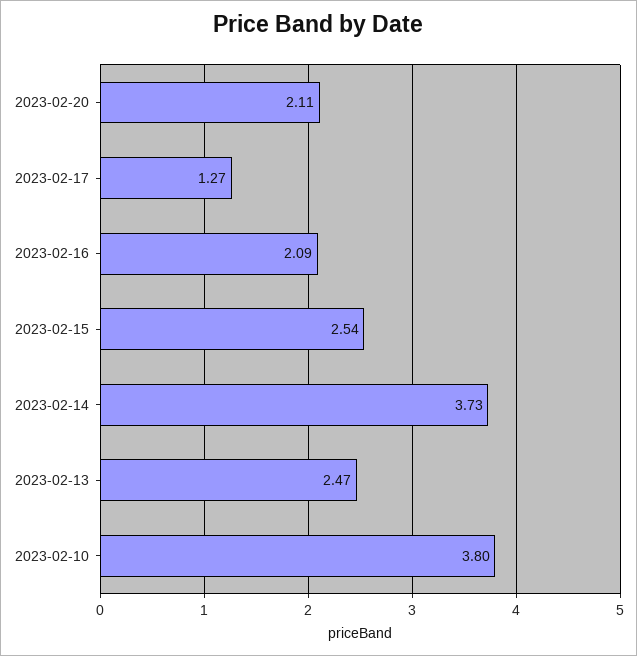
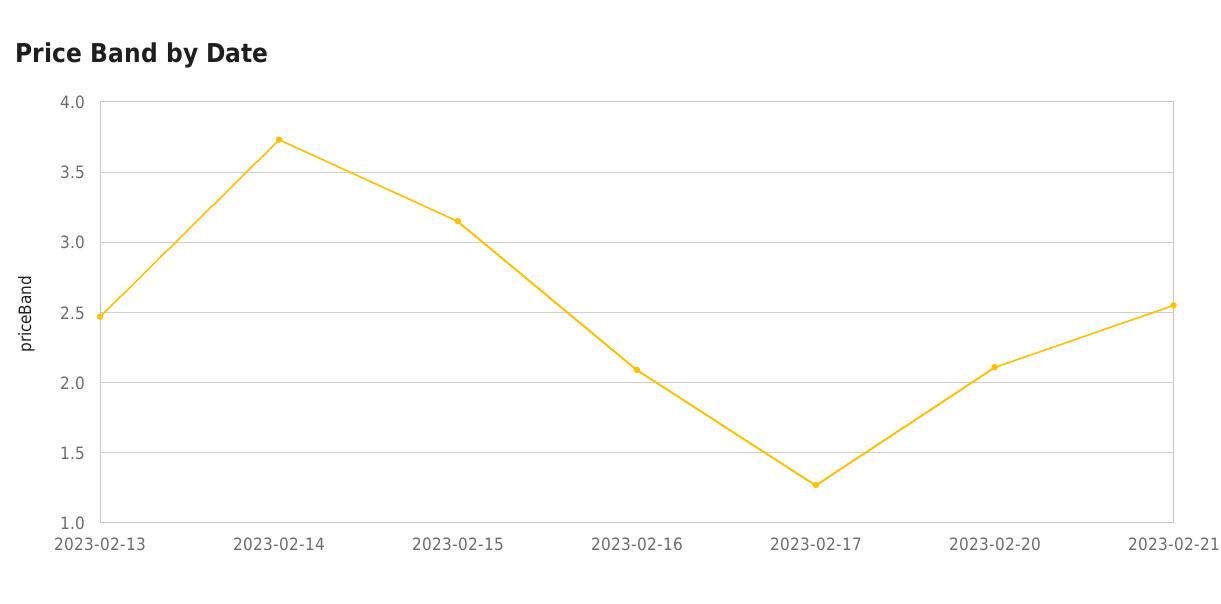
2023-02-15: 2.54 -> 3.15
2023-02-10: 3.8 -> none
2023-02-21: none -> 2.55

